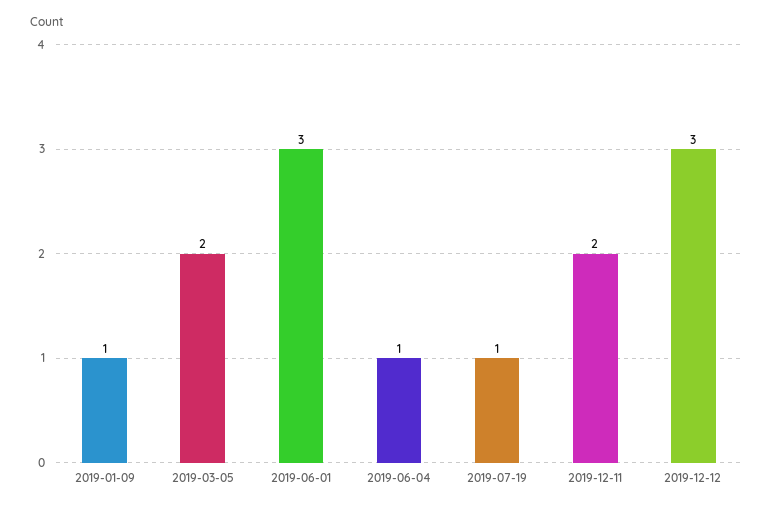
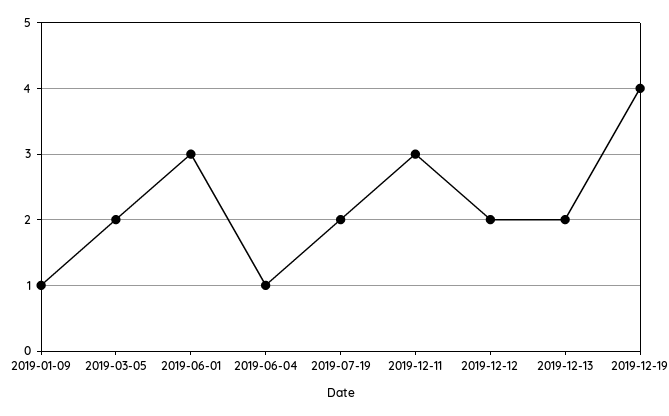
2019-07-19: 1 -> 2
2019-12-11: 2 -> 3
2019-12-12: 3 -> 2
2019-12-13: none -> 2
2019-12-19: none -> 4

